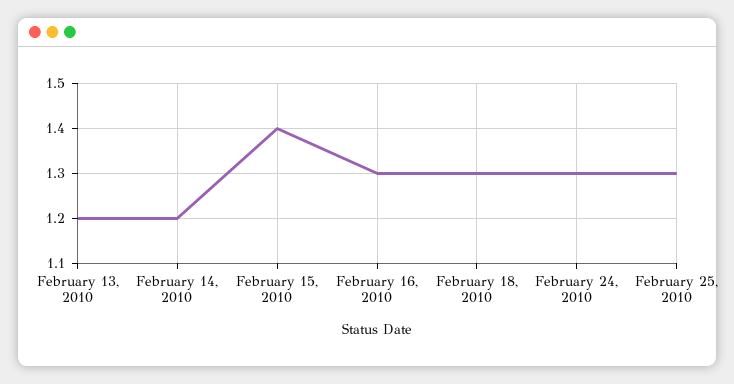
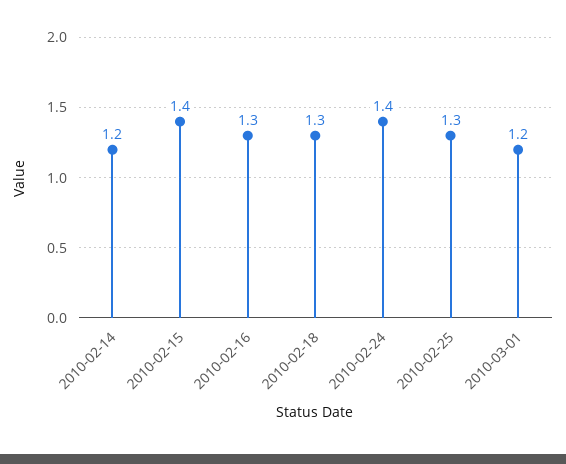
February 13, 2010: 1.2 -> none
February 24, 2010: 1.3 -> 1.4
2010-03-01: none -> 1.2

